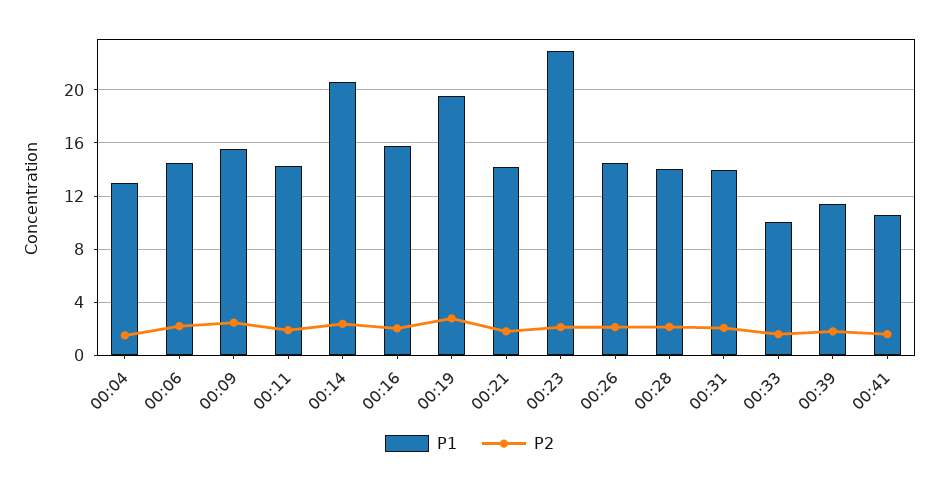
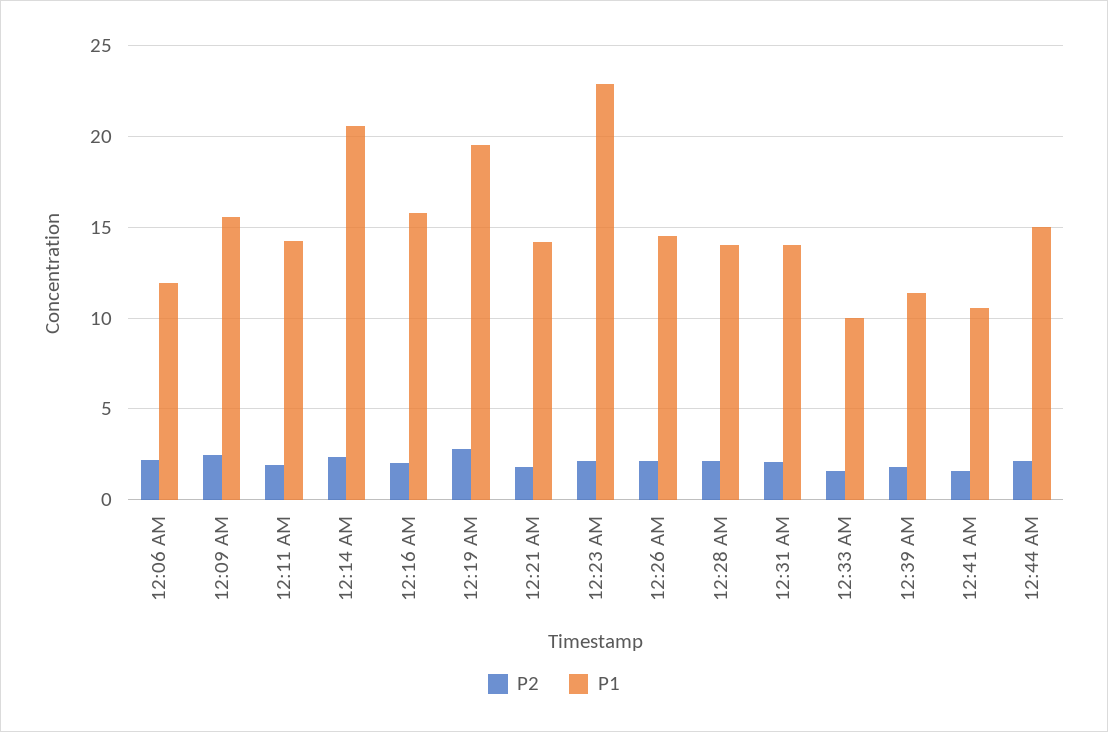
P1, 00:04: 13 -> none
P2, 00:04: 1.5 -> none
P1, 00:06: 14.5 -> 12
P2, 12:44 AM: none -> 2
P1, 12:44 AM: none -> 15

